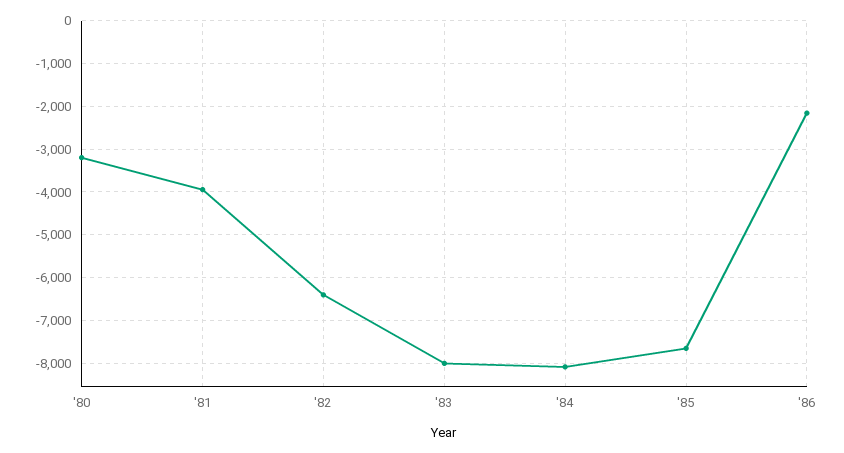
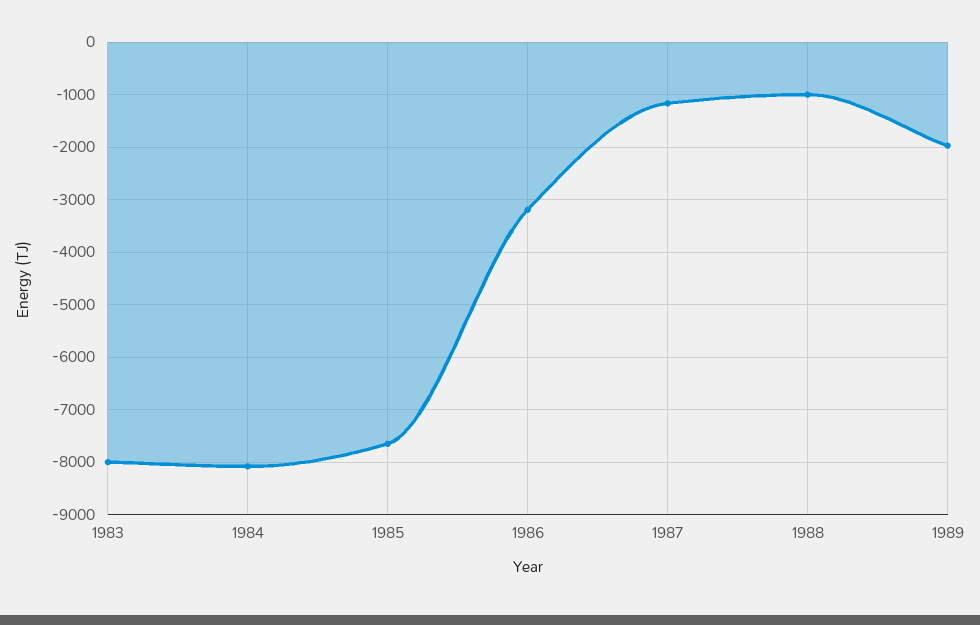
'80: -3200 -> none
'81: -4000 -> none
'82: -6400 -> none
'86: -2200 -> -3200
1987: none -> -1200
1988: none -> -1000
1989: none -> -2000

